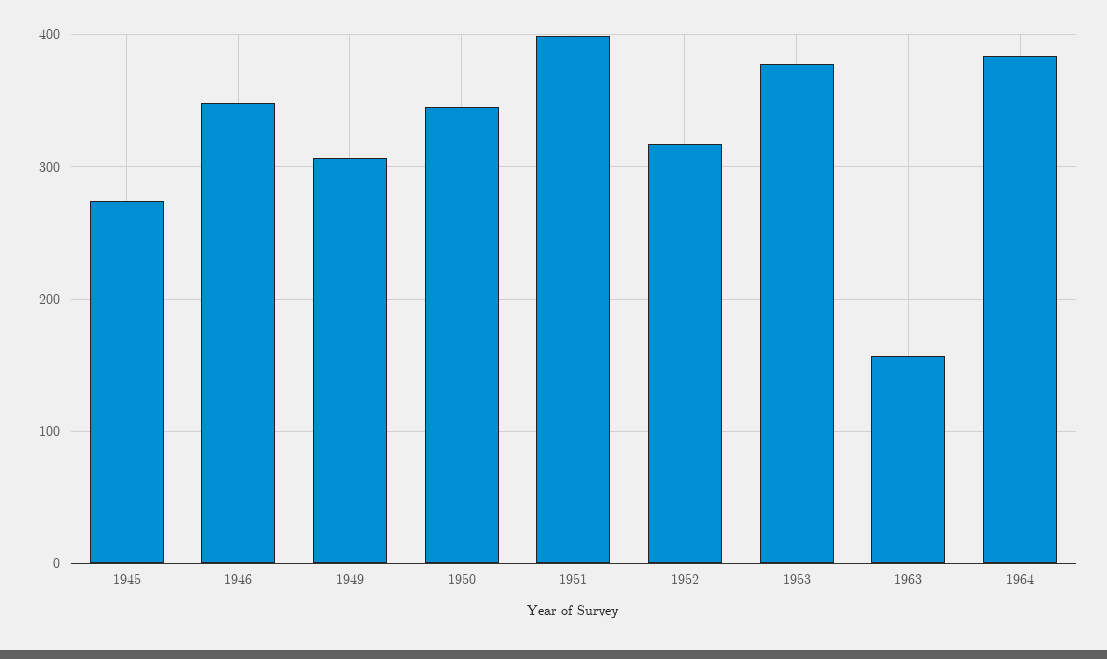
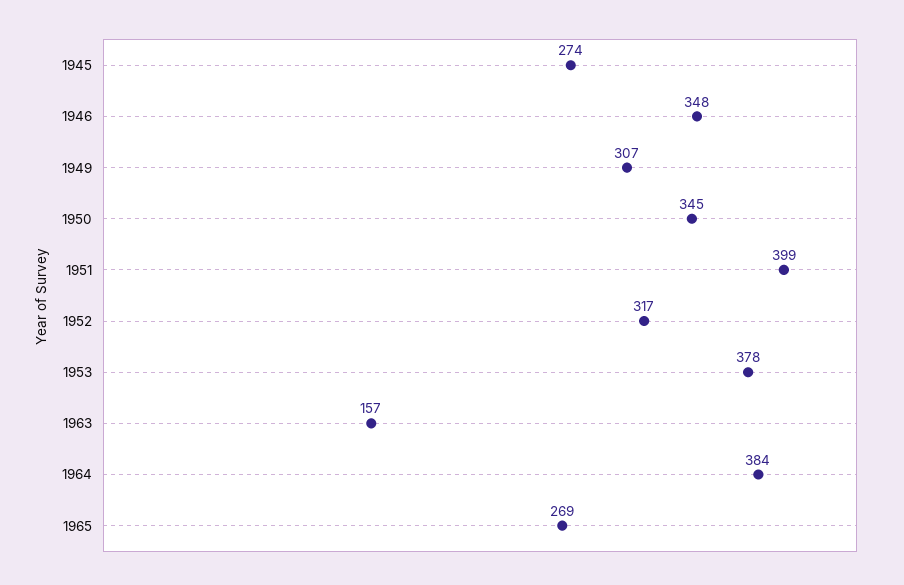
1965: none -> 269

